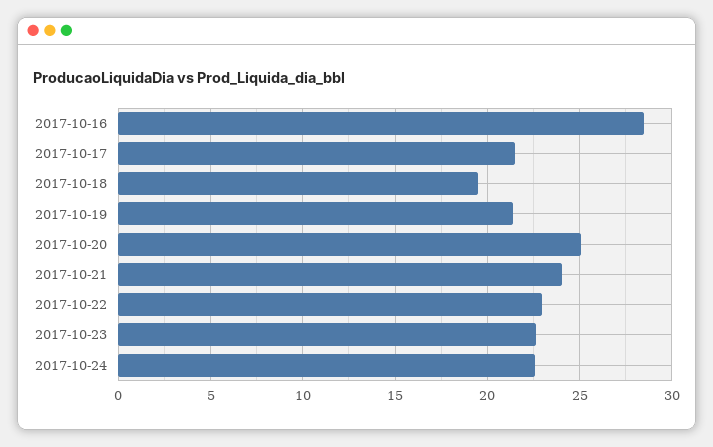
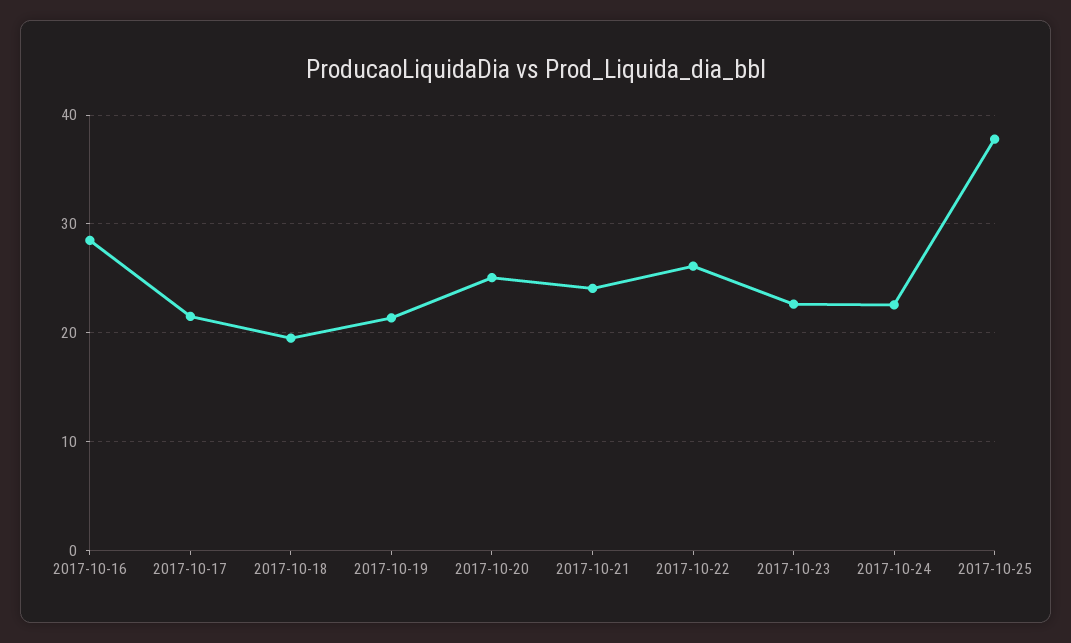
2017-10-22: 23 -> 26
2017-10-25: none -> 38

